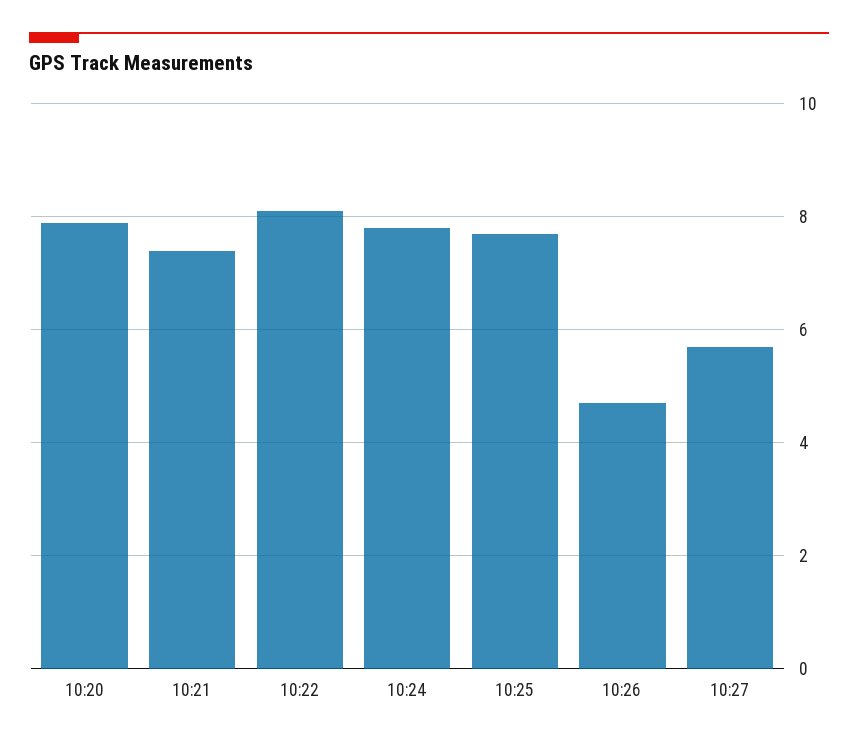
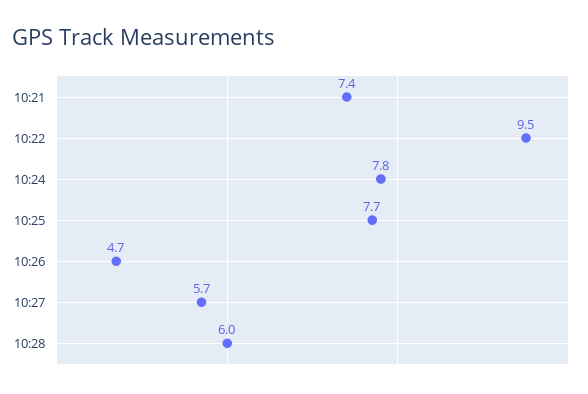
10:20: 8 -> none
10:22: 8 -> 9.5
10:28: none -> 6

